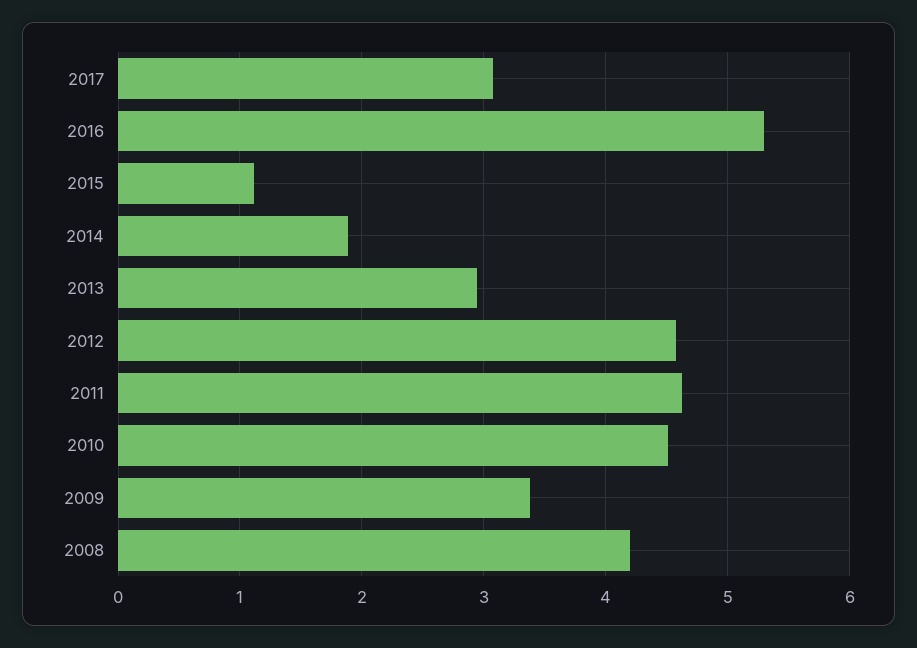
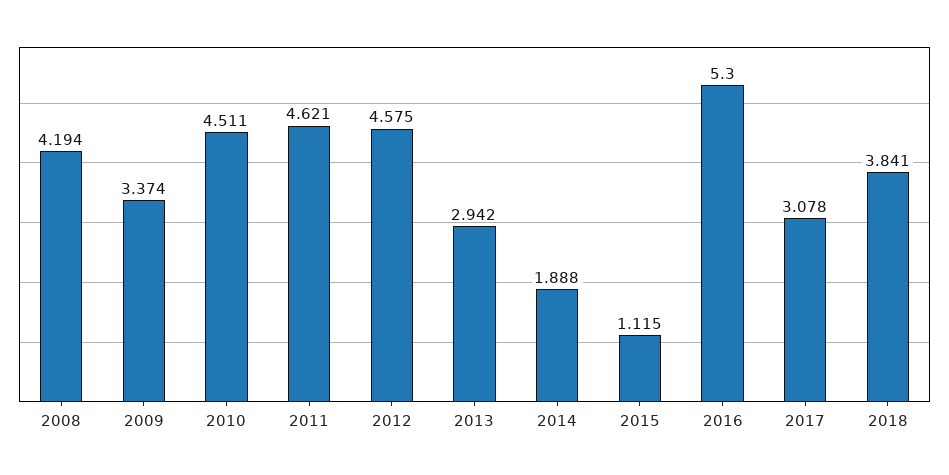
2018: none -> 3.841

